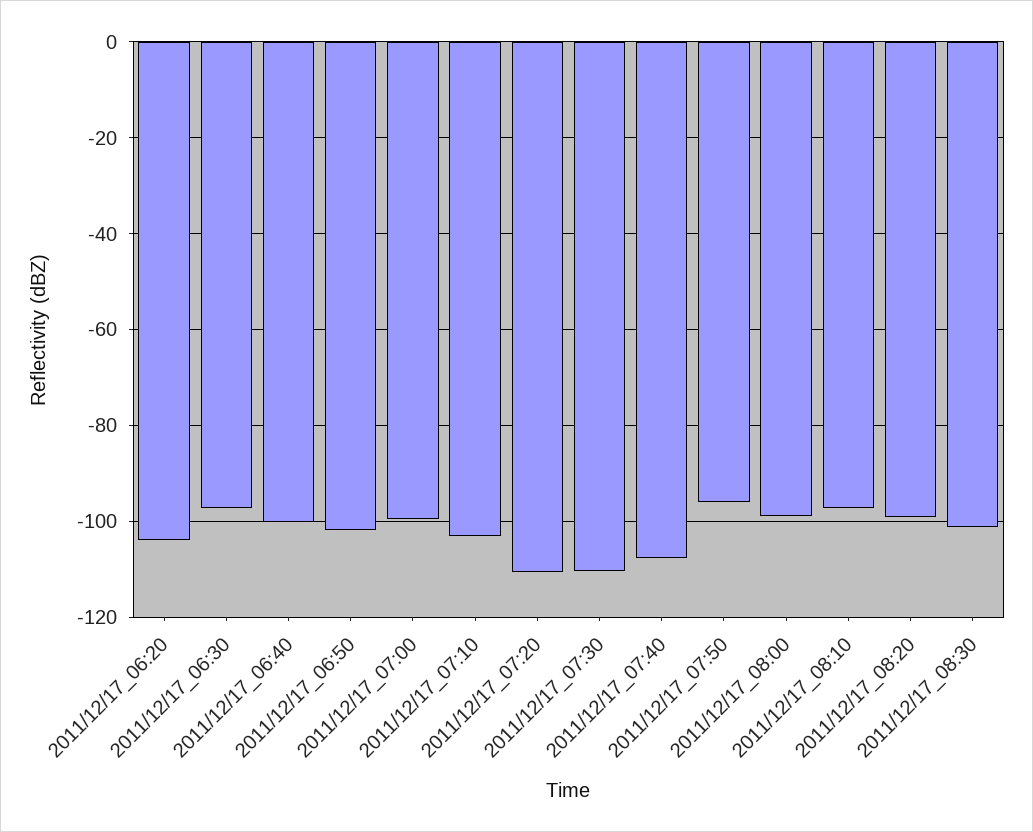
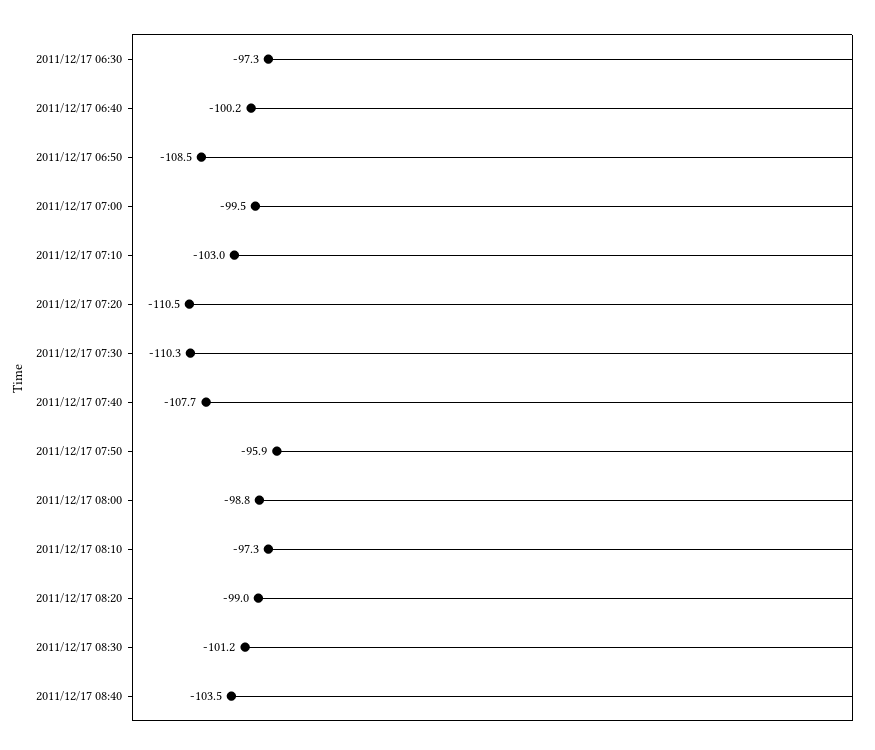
2011/12/17_06:20: -104 -> none
2011/12/17_06:50: -102 -> -108.5
2011/12/17 08:40: none -> -103.5

